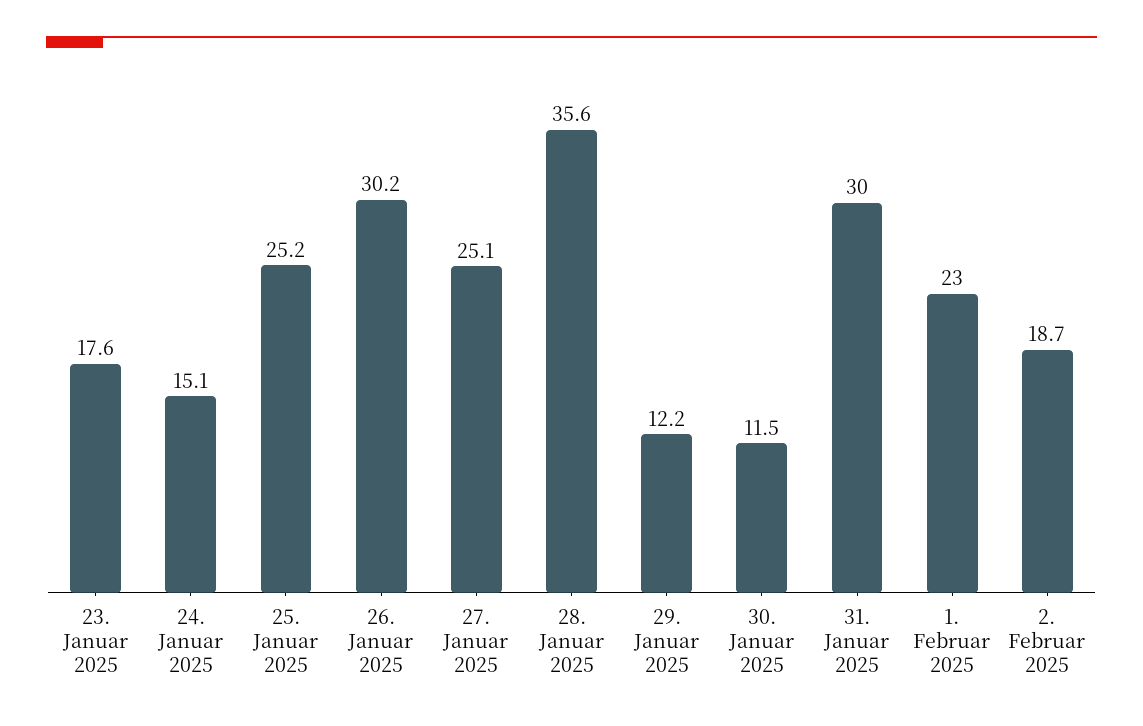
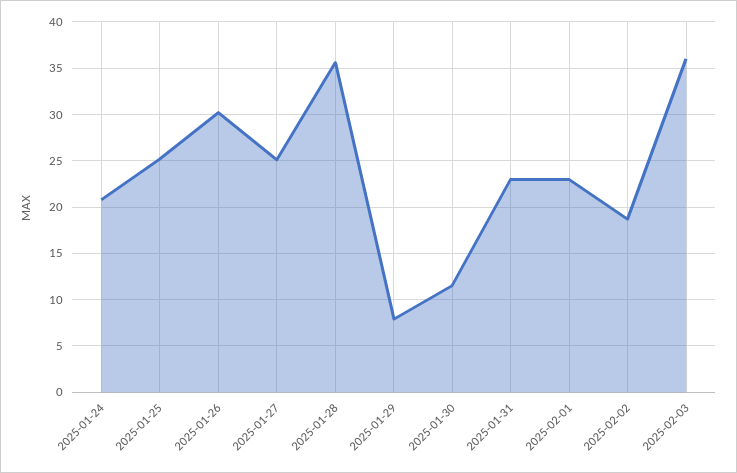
23. Januar 2025: 17.6 -> none
24. Januar 2025: 15.1 -> 21
29. Januar 2025: 12.2 -> 8
31. Januar 2025: 30 -> 23
2025-02-03: none -> 36

